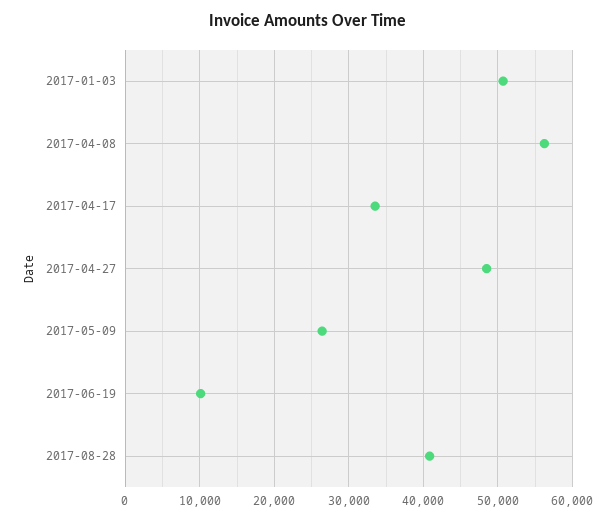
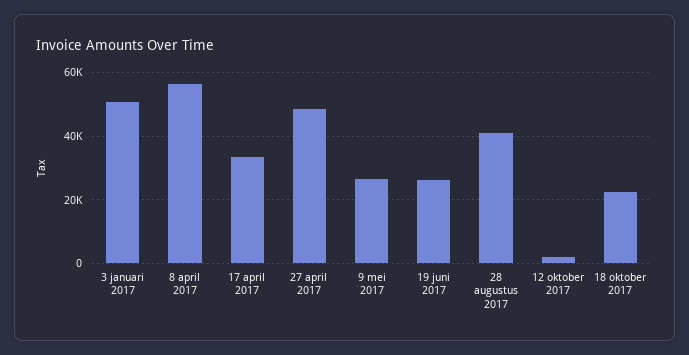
2017-06-19: 10000 -> 26000
12 oktober 2017: none -> 2000
18 oktober 2017: none -> 22000

